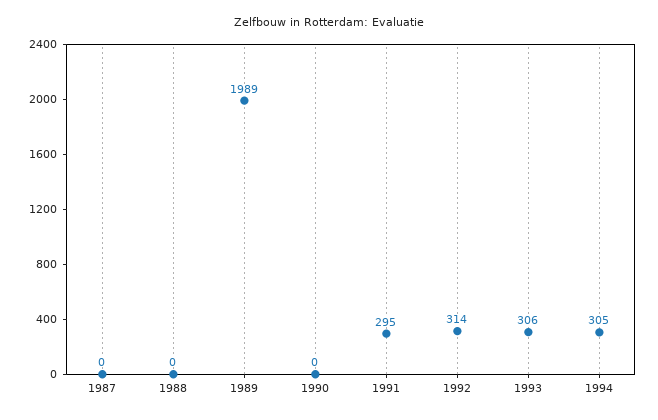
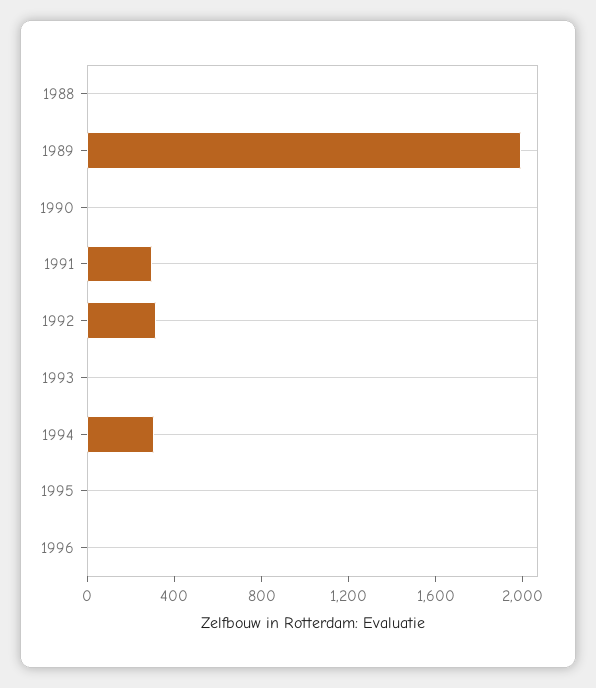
1987: 0 -> none
1993: 306 -> 0
1995: none -> 0
1996: none -> 0

